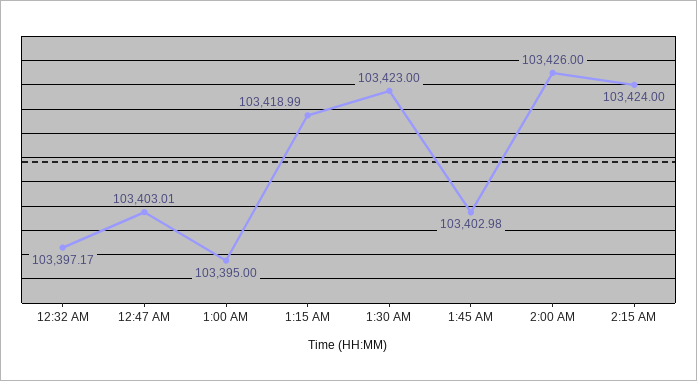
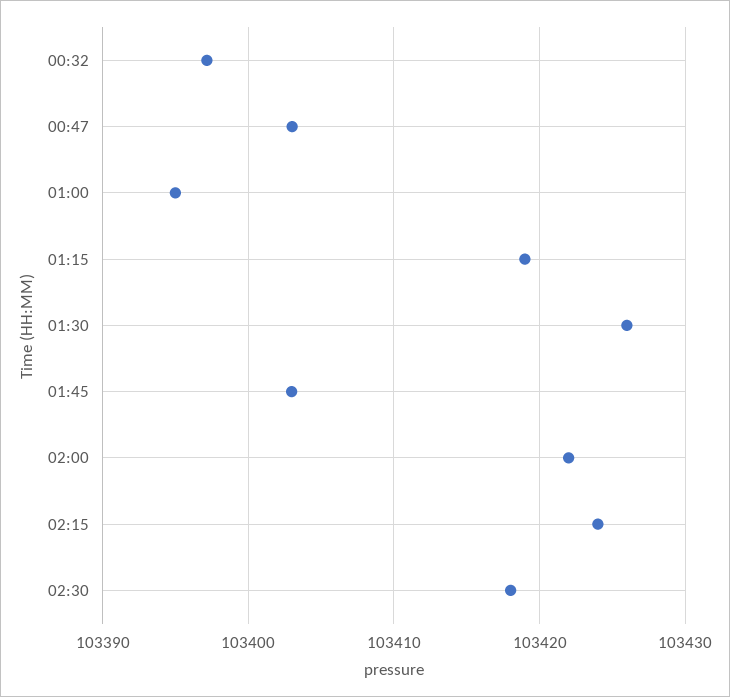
1:30 AM: 103423 -> 103426
2:00 AM: 103426 -> 103422
02:30: none -> 103418

